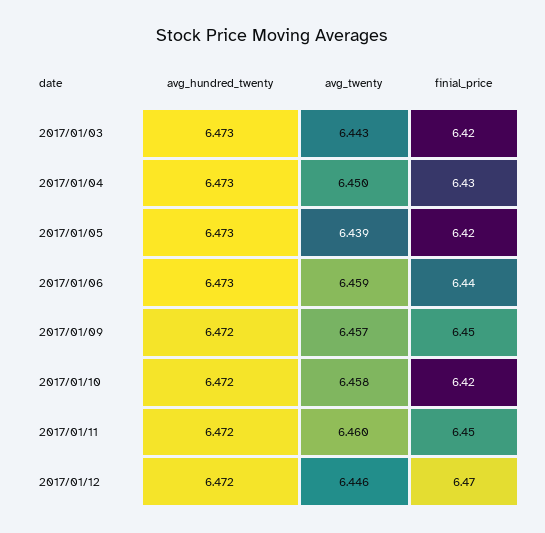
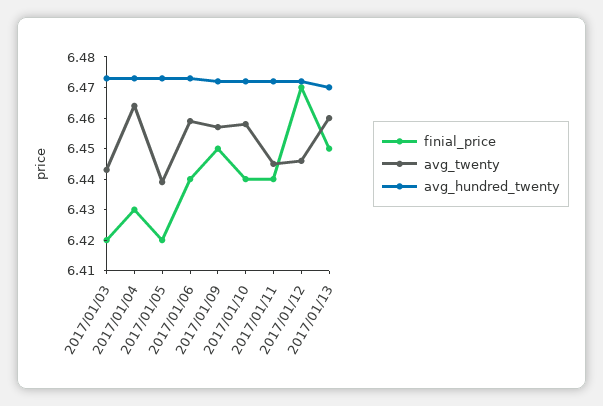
avg_twenty, 2017/01/04: 6.45 -> 6.465
finial_price, 2017/01/10: 6.42 -> 6.44
avg_twenty, 2017/01/11: 6.46 -> 6.445
finial_price, 2017/01/11: 6.45 -> 6.44
finial_price, 2017/01/13: none -> 6.45
avg_twenty, 2017/01/13: none -> 6.46
avg_hundred_twenty, 2017/01/13: none -> 6.47

